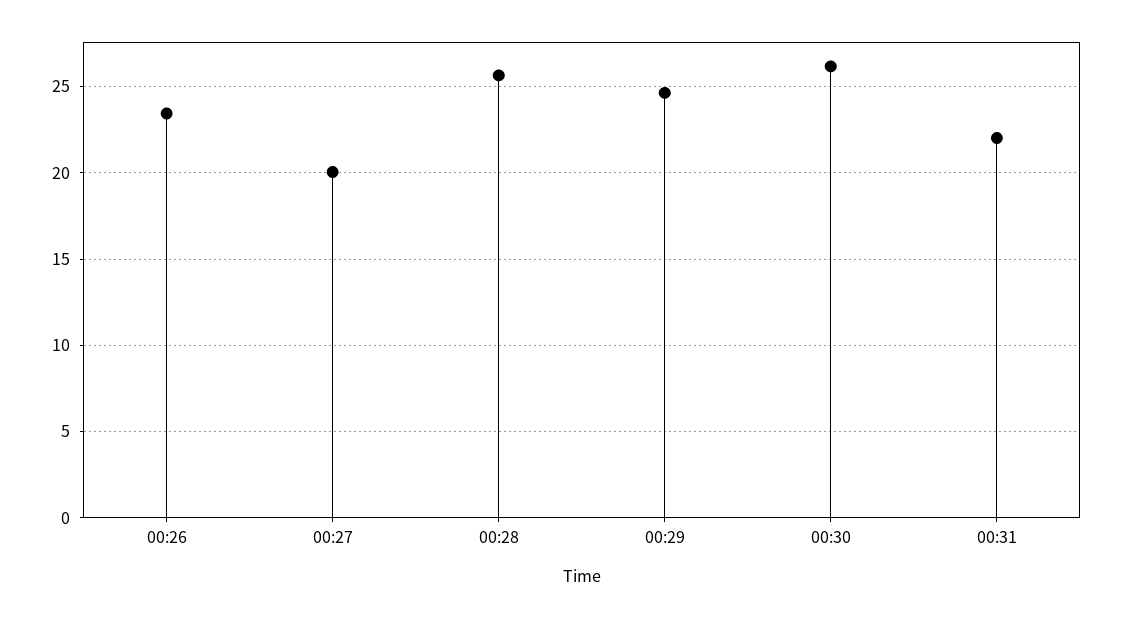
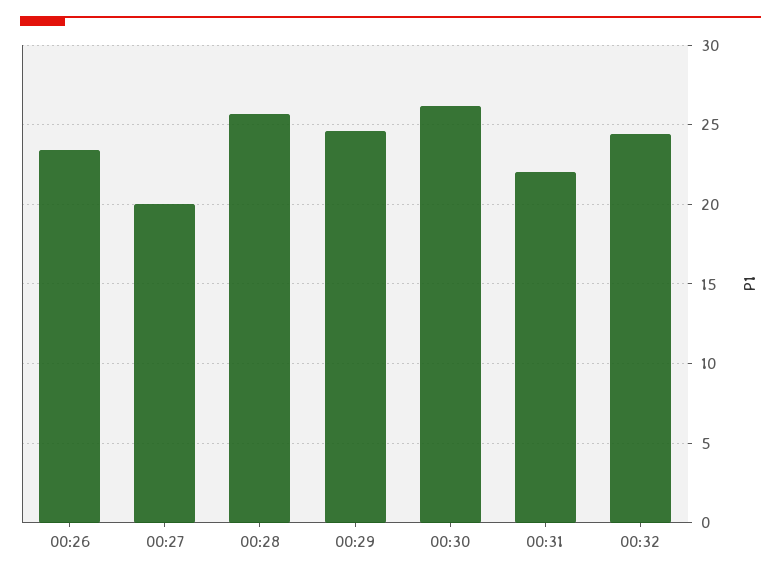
00:32: none -> 24.5

